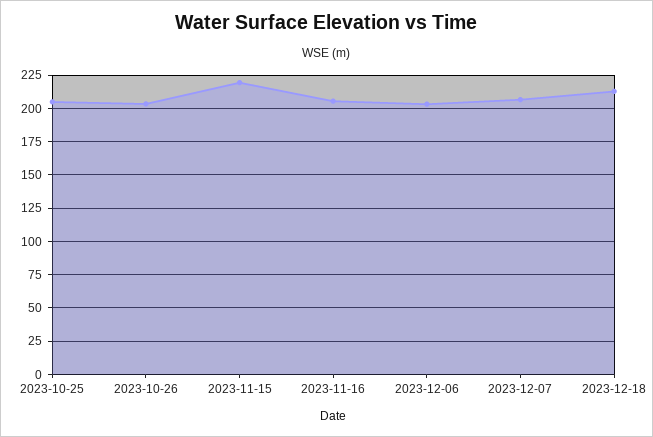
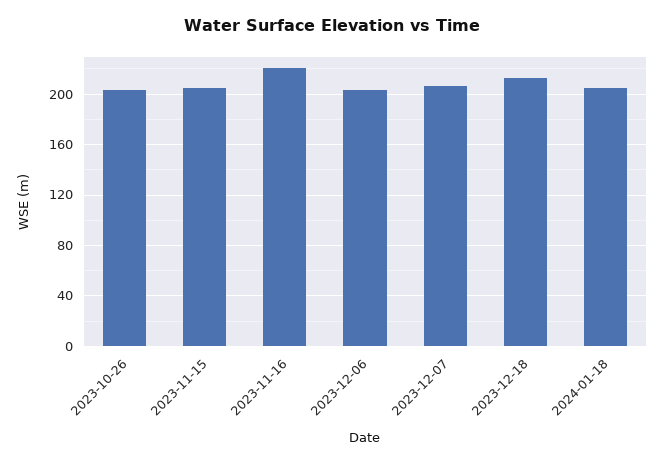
2023-10-25: 205 -> none
2023-11-15: 220 -> 205
2023-11-16: 205 -> 220
2024-01-18: none -> 205

